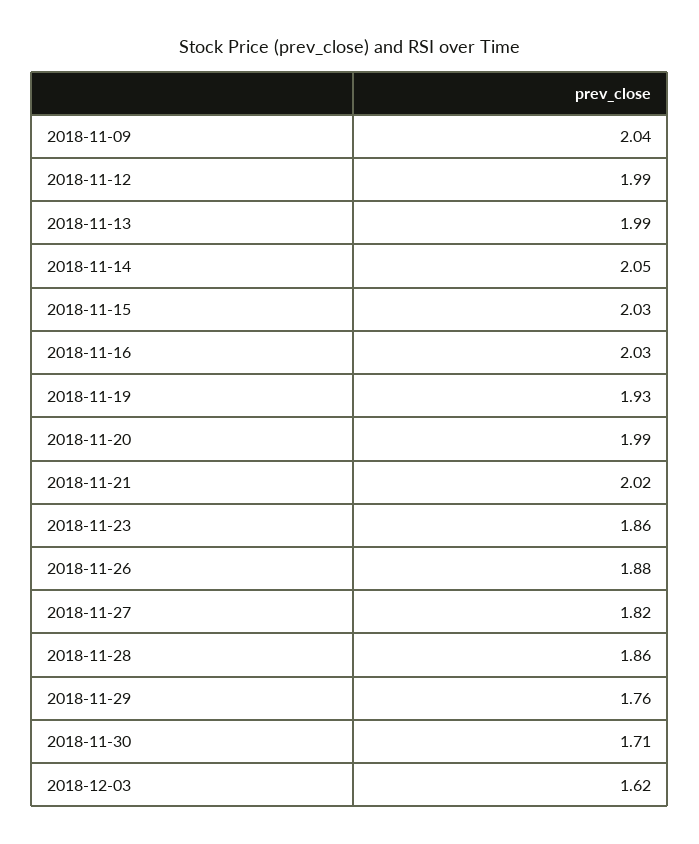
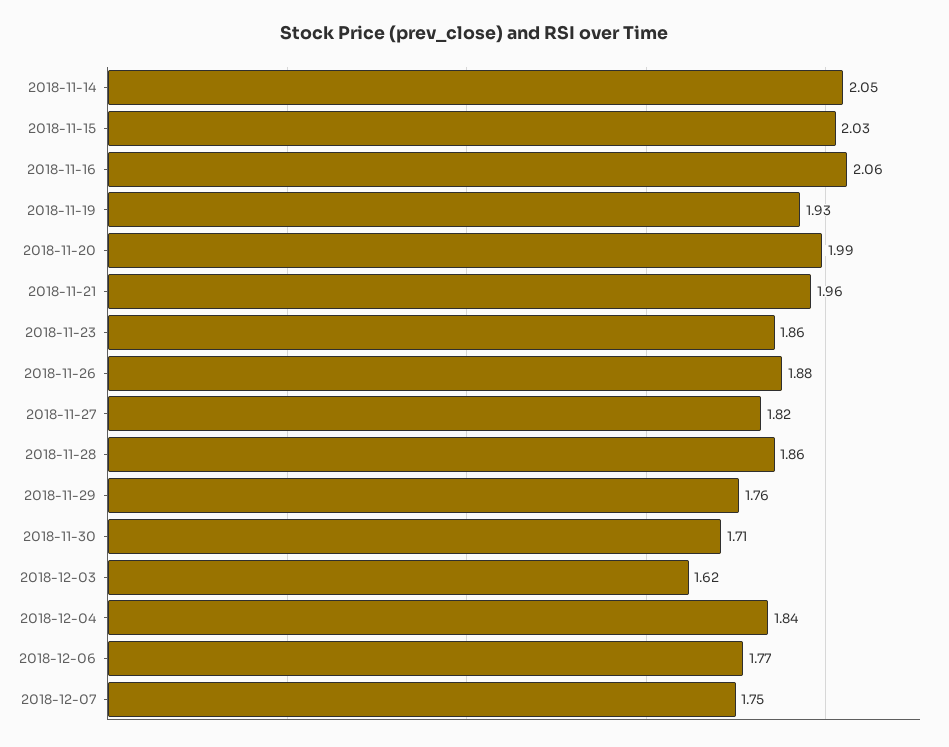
2018-11-09: 2.04 -> none
2018-11-12: 1.99 -> none
2018-11-13: 1.99 -> none
2018-11-16: 2.03 -> 2.06
2018-11-21: 2.02 -> 1.96
2018-12-04: none -> 1.84
2018-12-06: none -> 1.77
2018-12-07: none -> 1.75

